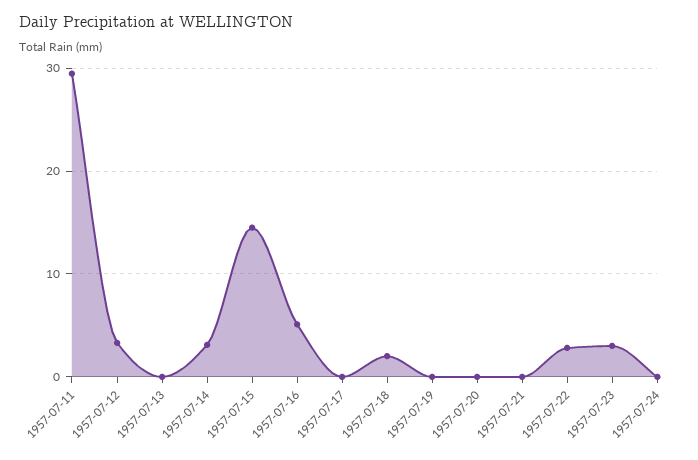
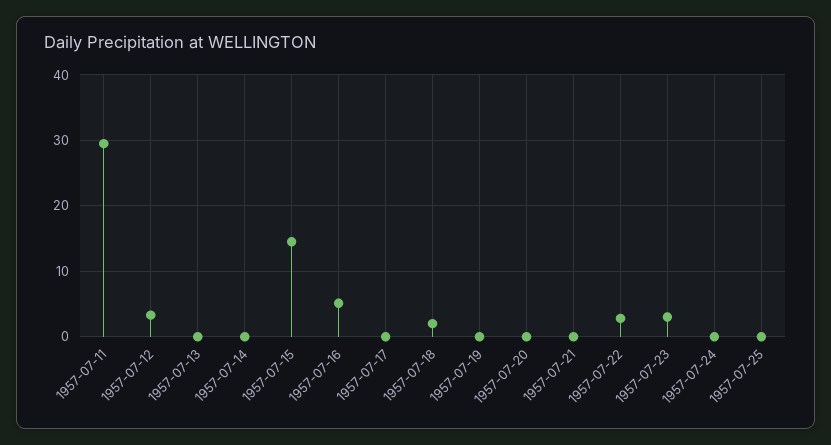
1957-07-14: 3 -> 0
1957-07-25: none -> 0

